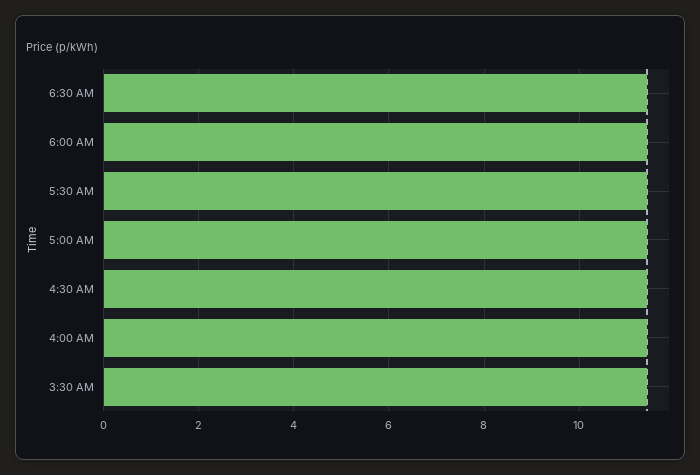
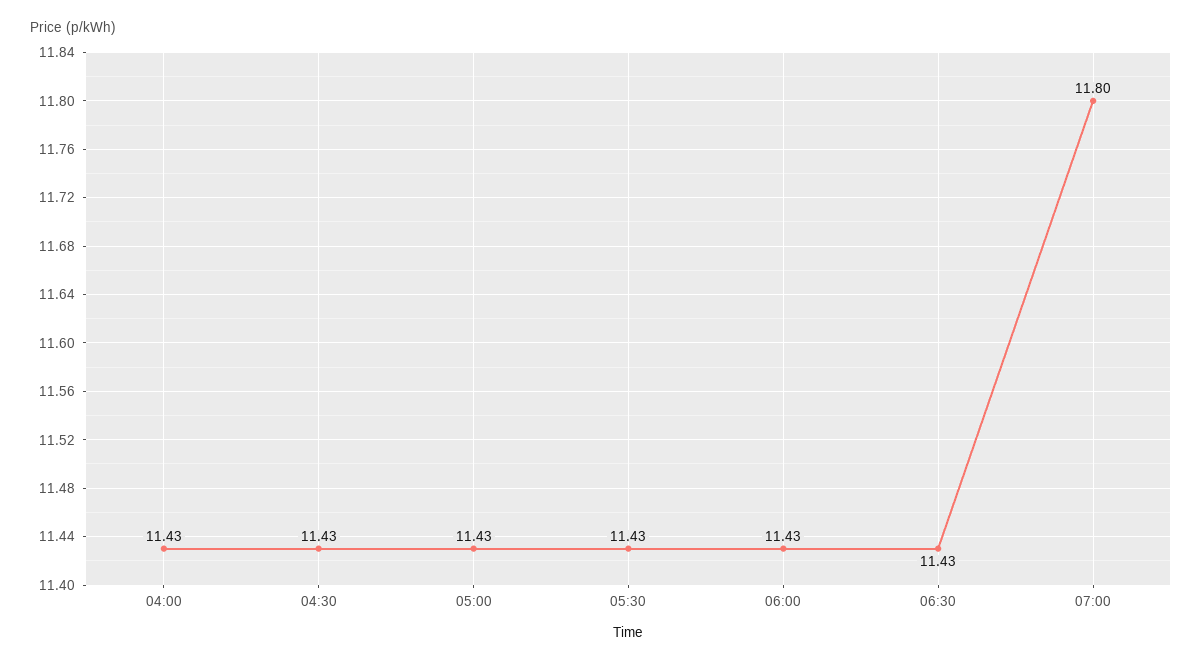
3:30 AM: 11.4 -> none
07:00: none -> 11.8

